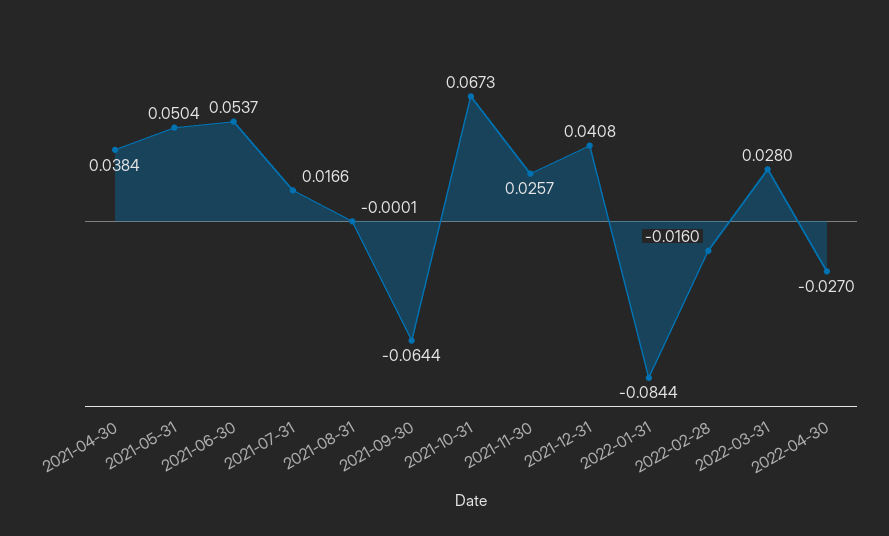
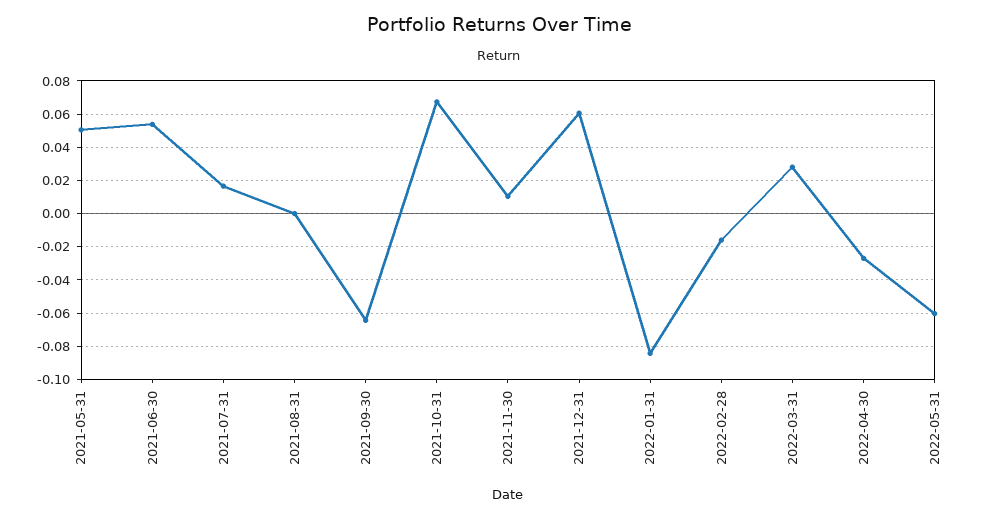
2021-04-30: 0.0384 -> none
2021-11-30: 0.0257 -> 0.01
2021-12-31: 0.0408 -> 0.06
2022-05-31: none -> -0.06

